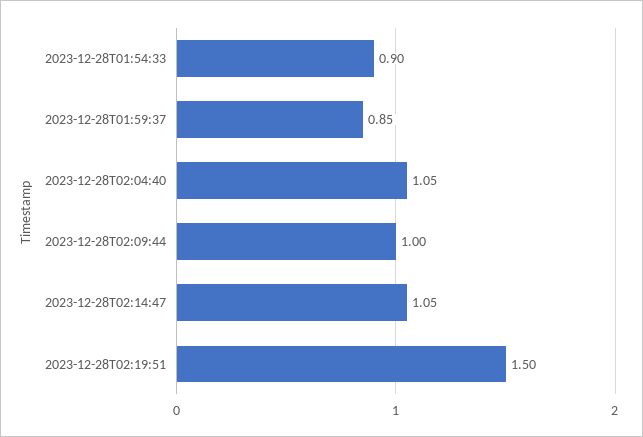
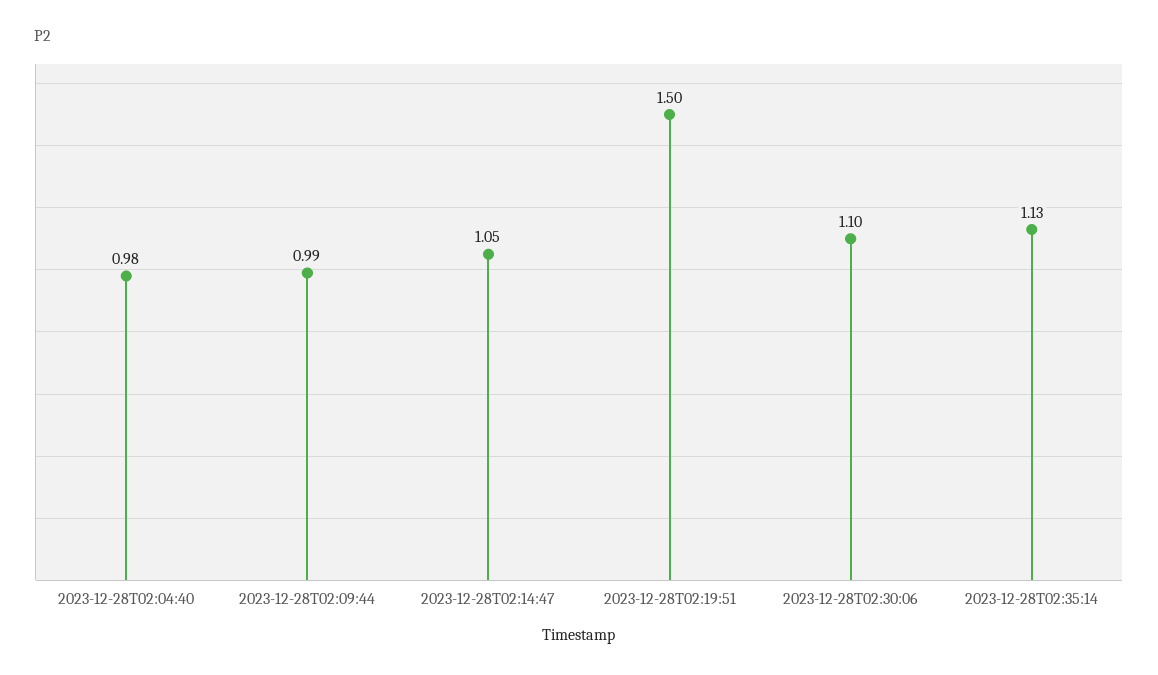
2023-12-28T01:54:33: 0.9 -> none
2023-12-28T01:59:37: 0.85 -> none
2023-12-28T02:04:40: 1.05 -> 0.98
2023-12-28T02:09:44: 1 -> 0.99
2023-12-28T02:30:06: none -> 1.1
2023-12-28T02:35:14: none -> 1.13

